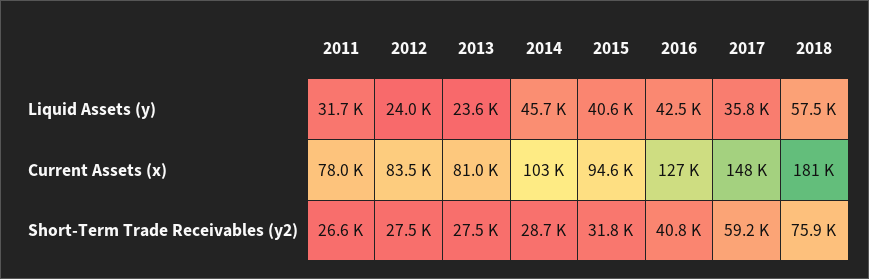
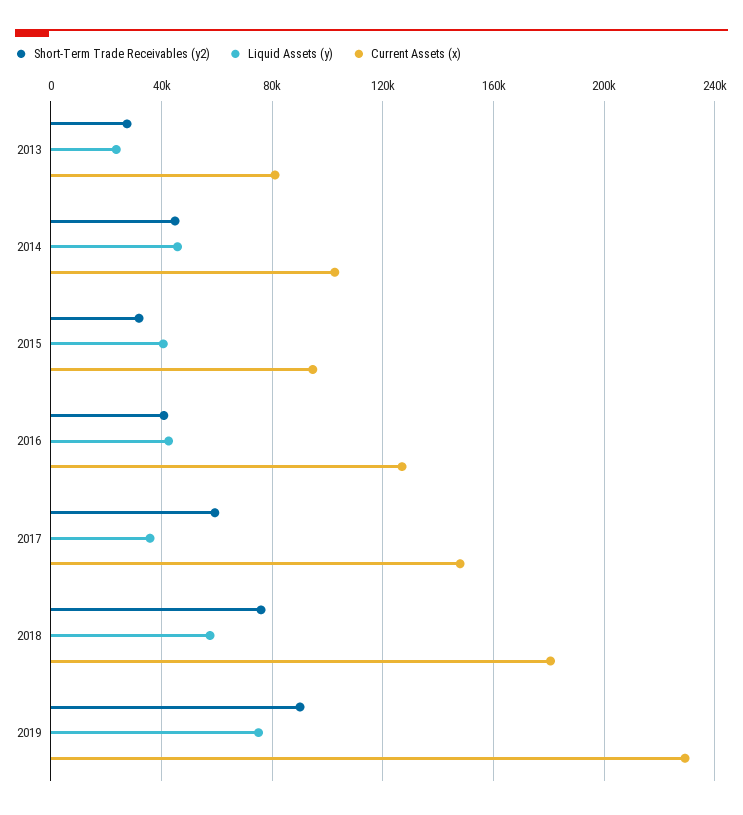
Liquid Assets (y), 2011: 31700 -> none
Liquid Assets (y), 2012: 24000 -> none
Current Assets (x), 2011: 78000 -> none
Current Assets (x), 2012: 83500 -> none
Short-Term Trade Receivables (y2), 2011: 26600 -> none
Short-Term Trade Receivables (y2), 2012: 27500 -> none
Short-Term Trade Receivables (y2), 2014: 28700 -> 45000
Short-Term Trade Receivables (y2), 2019: none -> 90000
Liquid Assets (y), 2019: none -> 75000
Current Assets (x), 2019: none -> 230000

